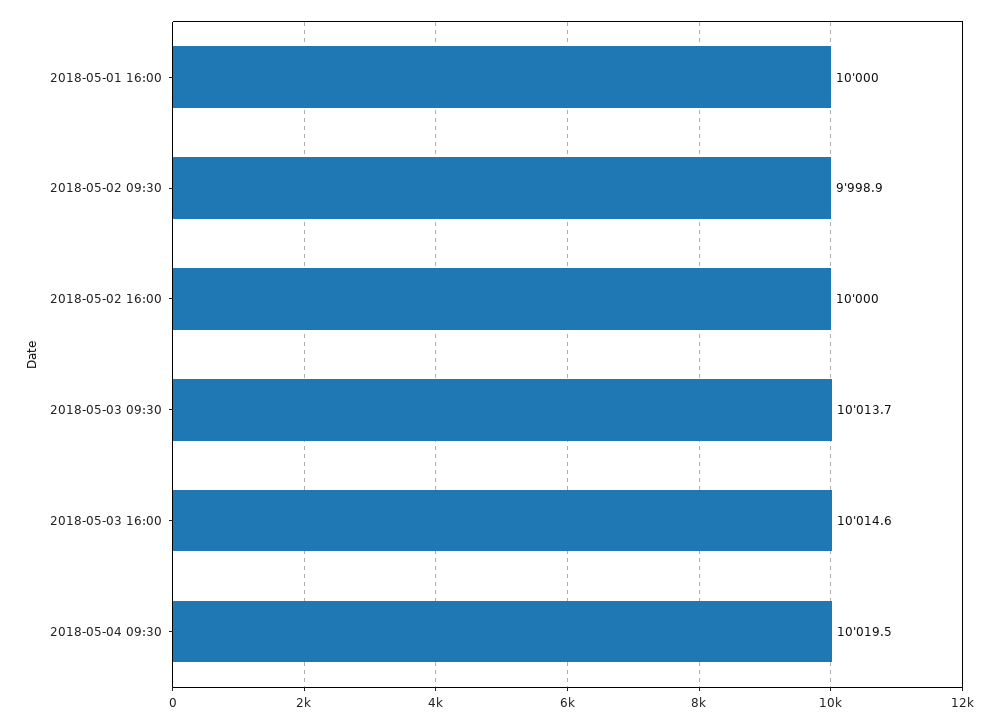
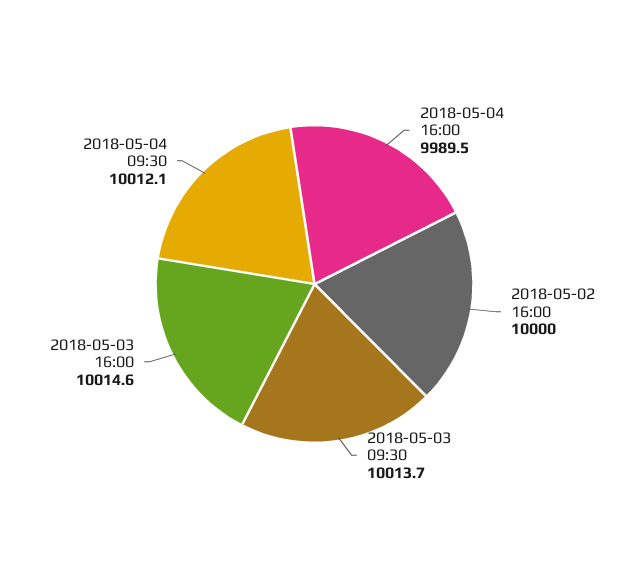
2018-05-01 16:00: 10000 -> none
2018-05-02 09:30: 9998.9 -> none
2018-05-04 09:30: 10019.5 -> 10012.1
2018-05-04 16:00: none -> 9989.5

